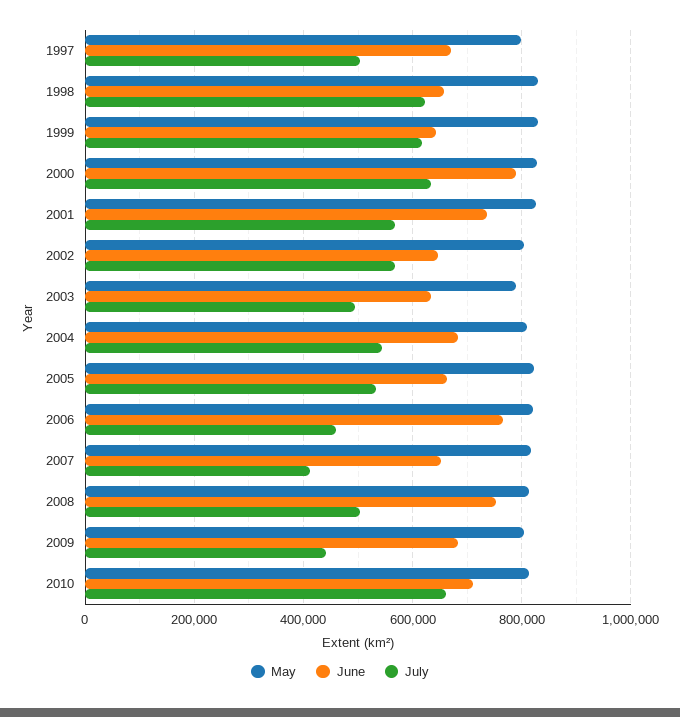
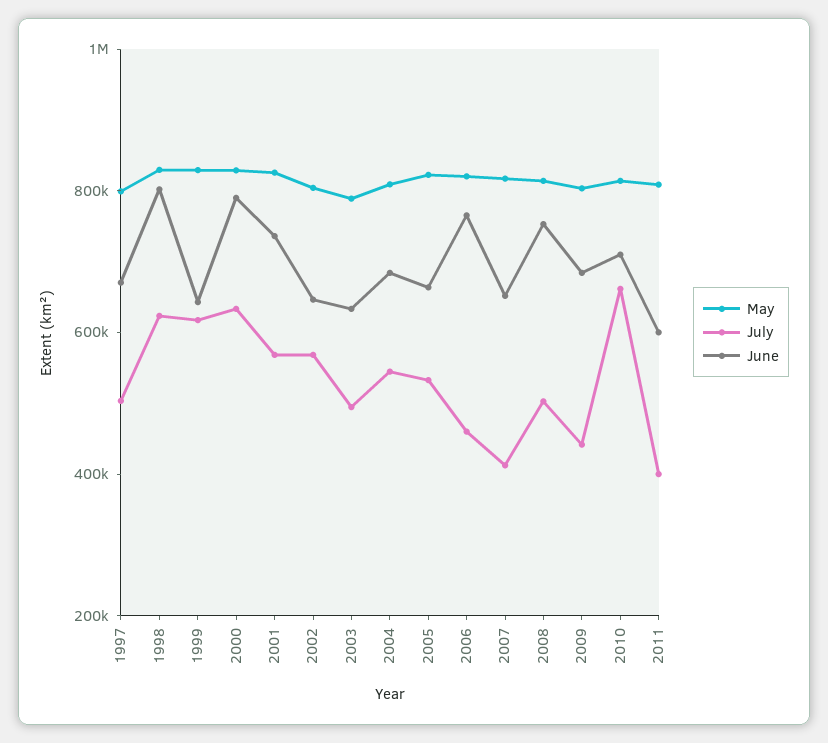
June, 1998: 660000 -> 800000
May, 2011: none -> 800000
July, 2011: none -> 400000
June, 2011: none -> 600000

